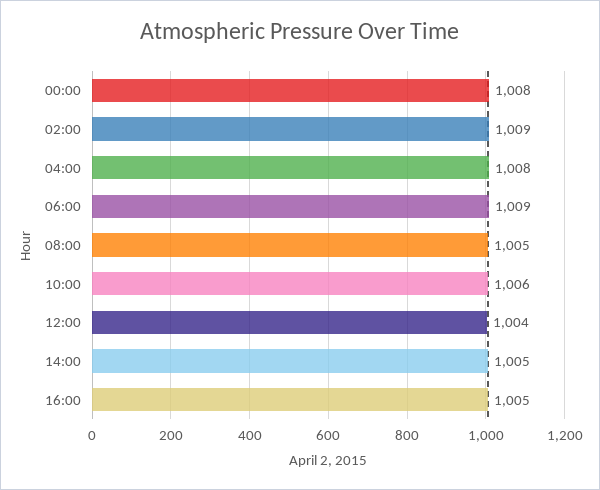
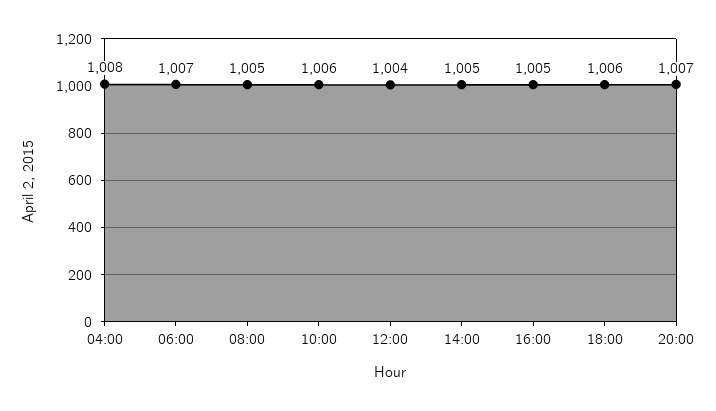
00:00: 1008 -> none
02:00: 1009 -> none
06:00: 1009 -> 1007
18:00: none -> 1006
20:00: none -> 1007

